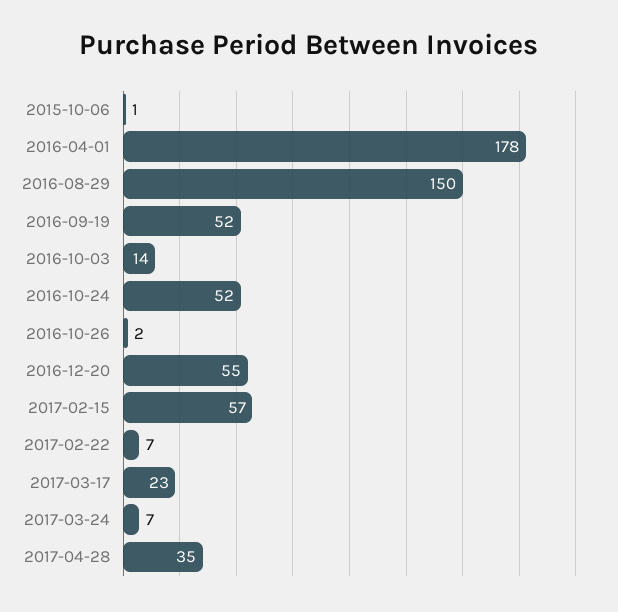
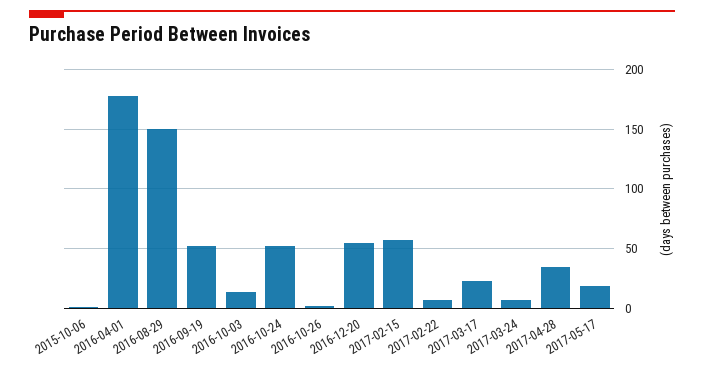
2017-05-17: none -> 20

